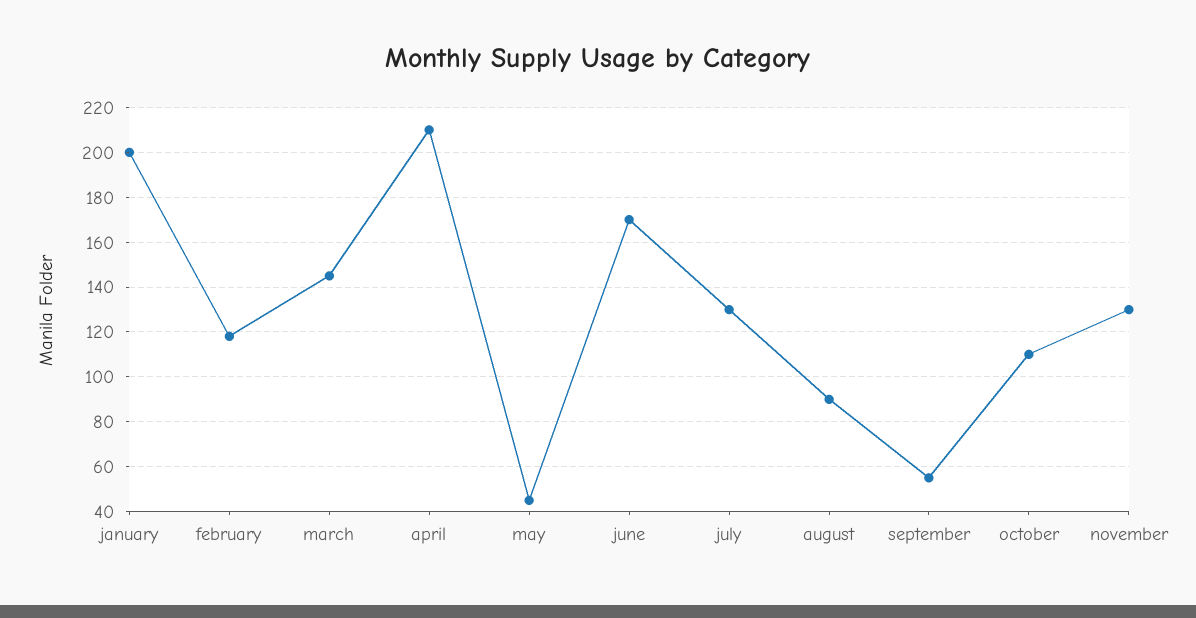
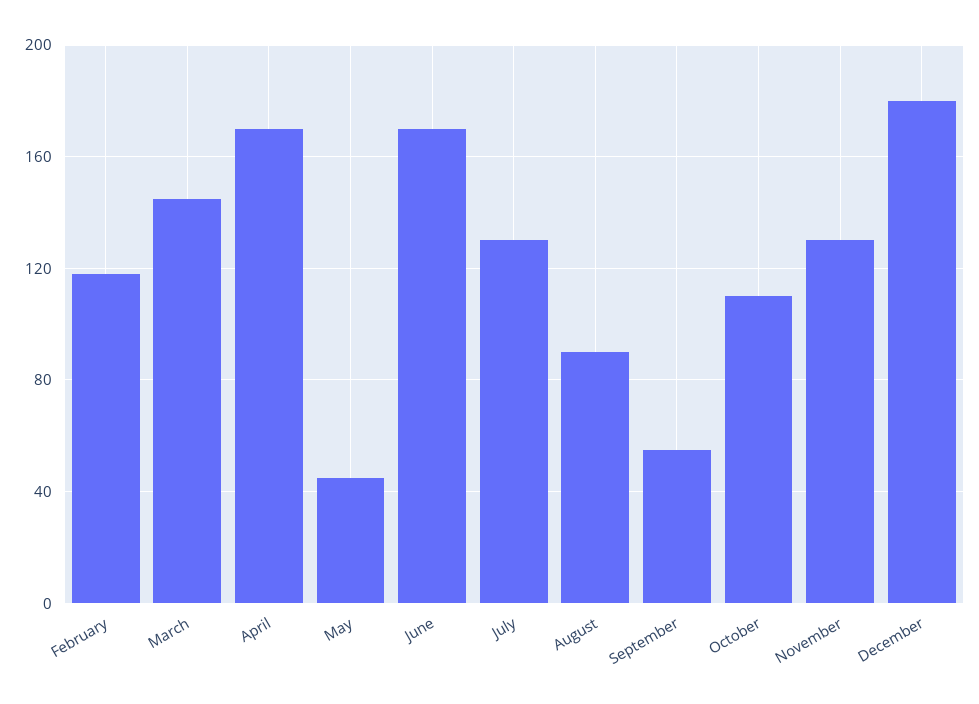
january: 200 -> none
april: 210 -> 170
December: none -> 180

